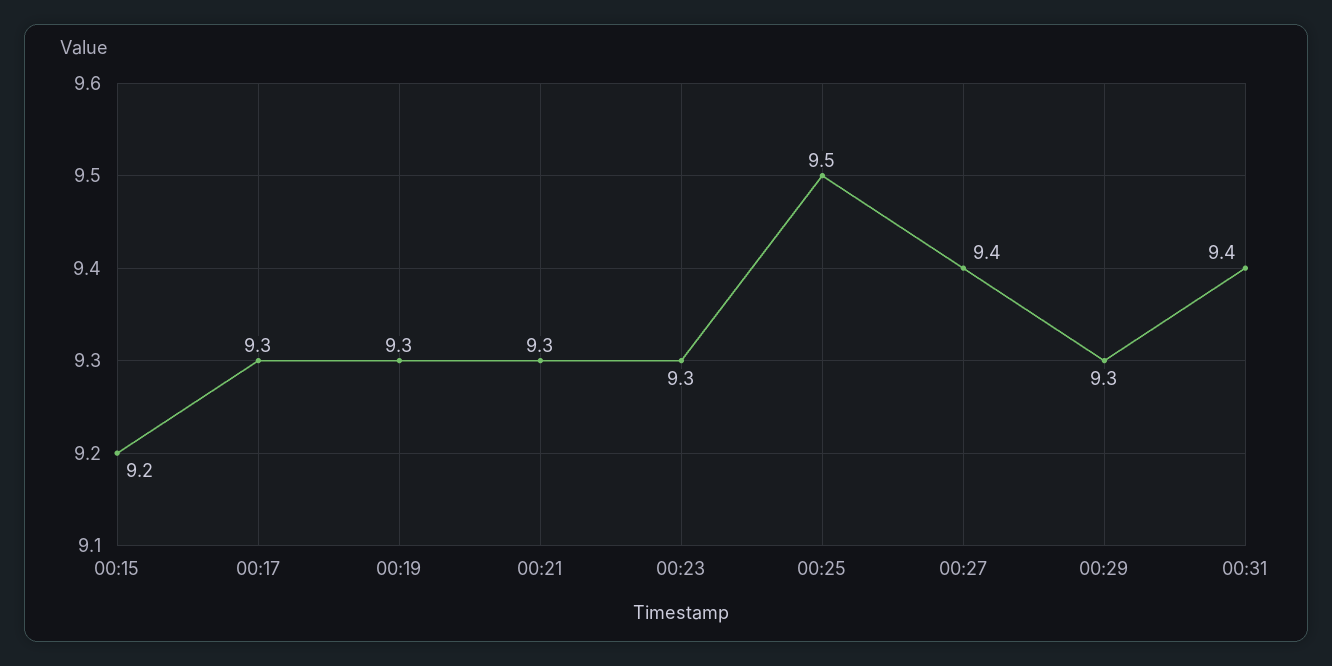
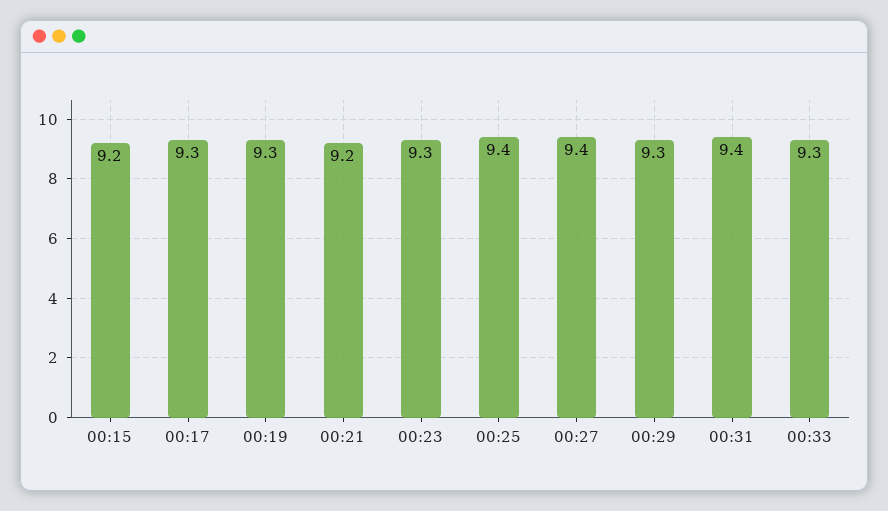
00:21: 9.3 -> 9.2
00:25: 9.5 -> 9.4
00:33: none -> 9.3

